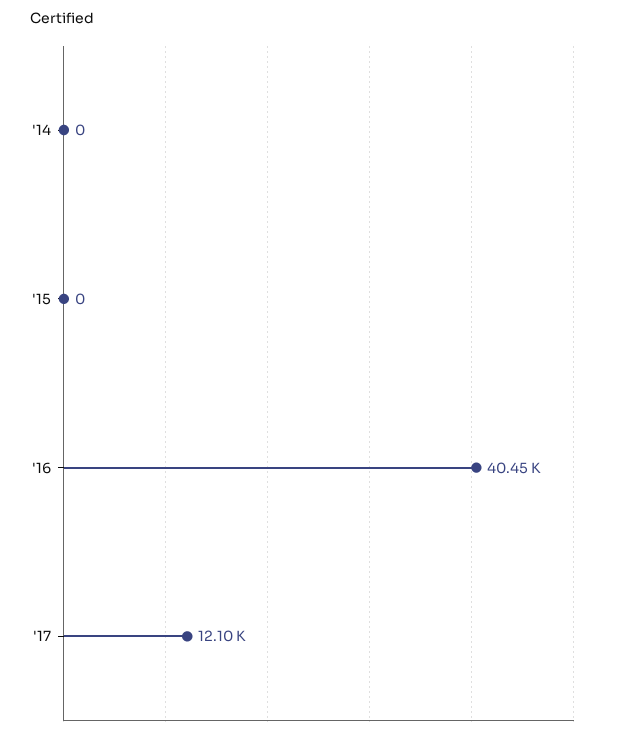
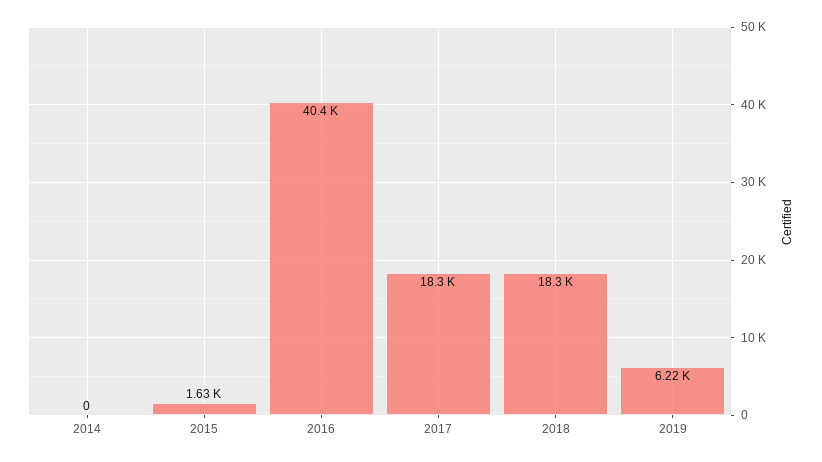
'15: 0 -> 1630
'17: 12100 -> 18300
2018: none -> 18300
2019: none -> 6220

